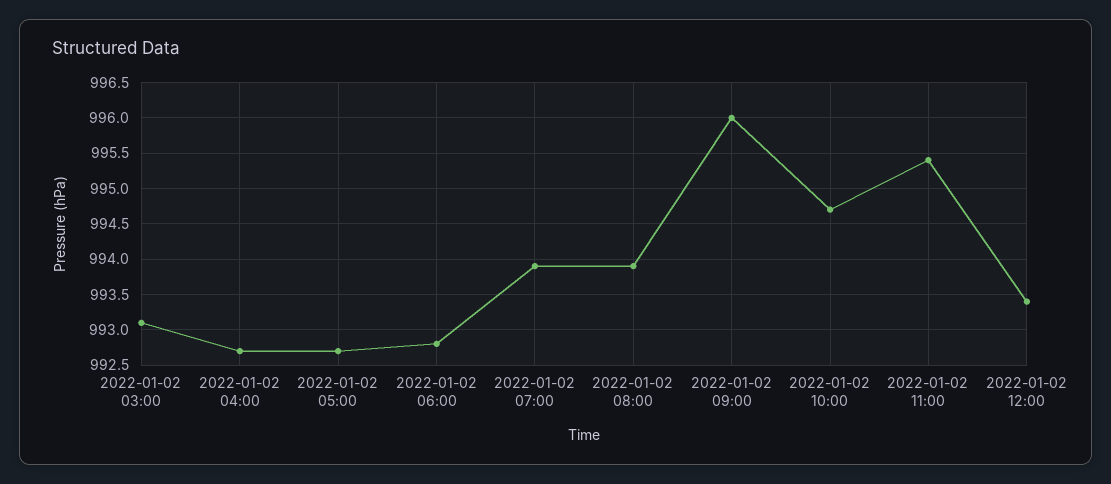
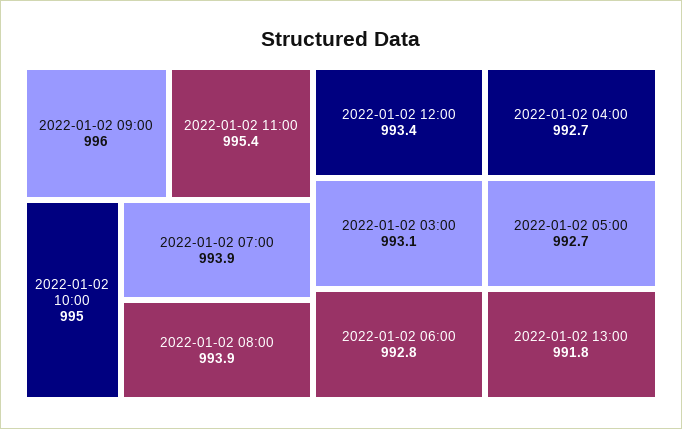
2022-01-02 10:00: 994.7 -> 995
2022-01-02 13:00: none -> 991.8

